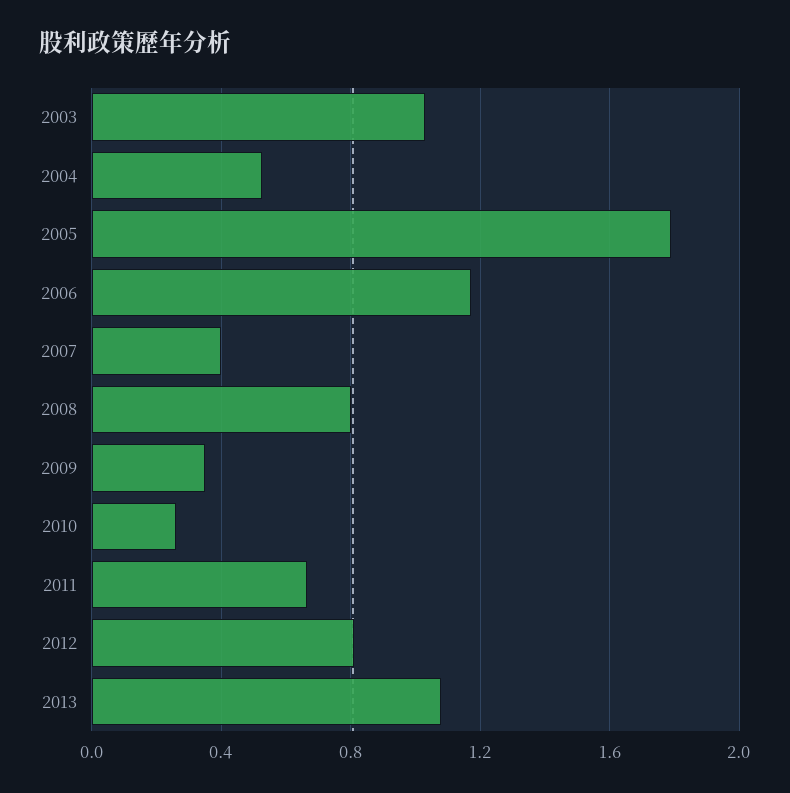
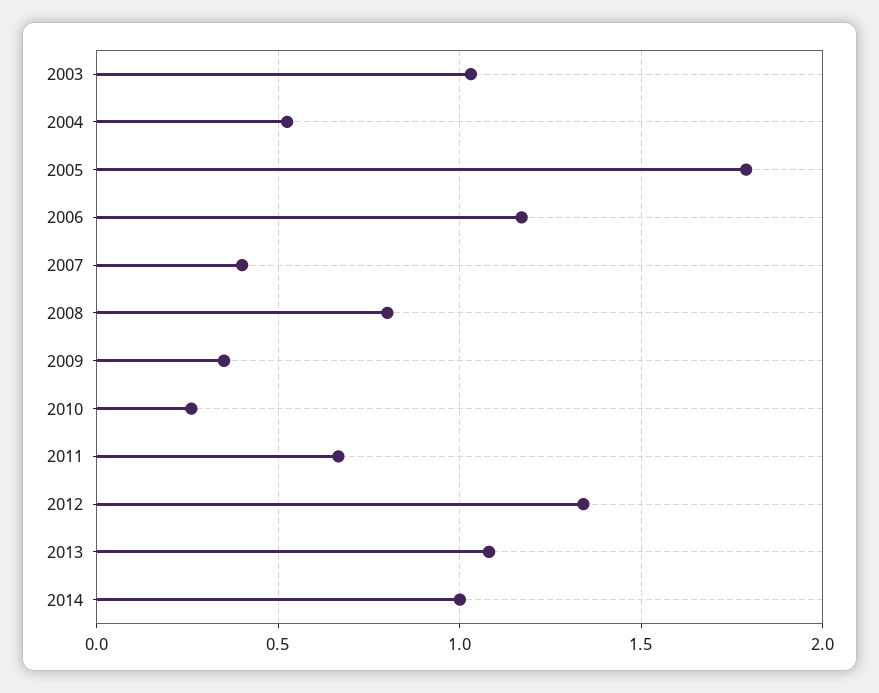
2012: 0.8 -> 1.35
2014: none -> 1

